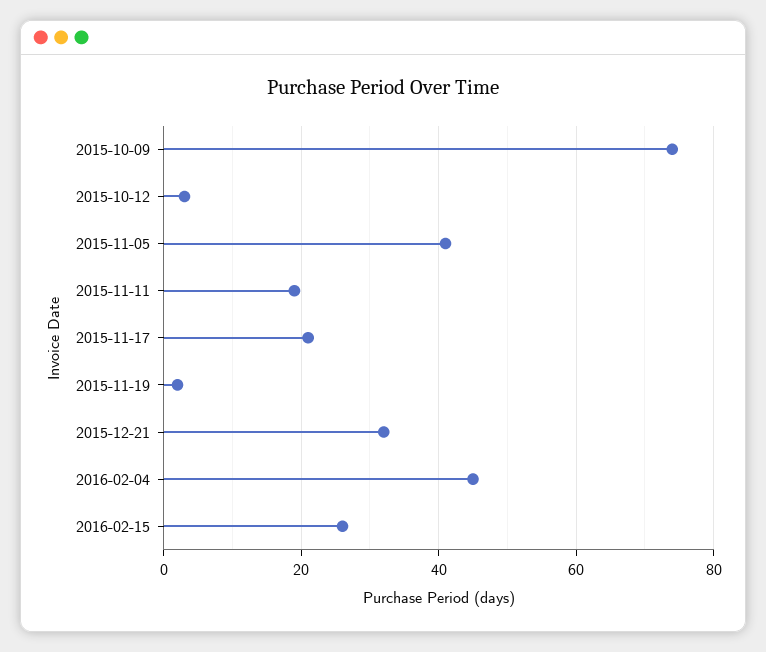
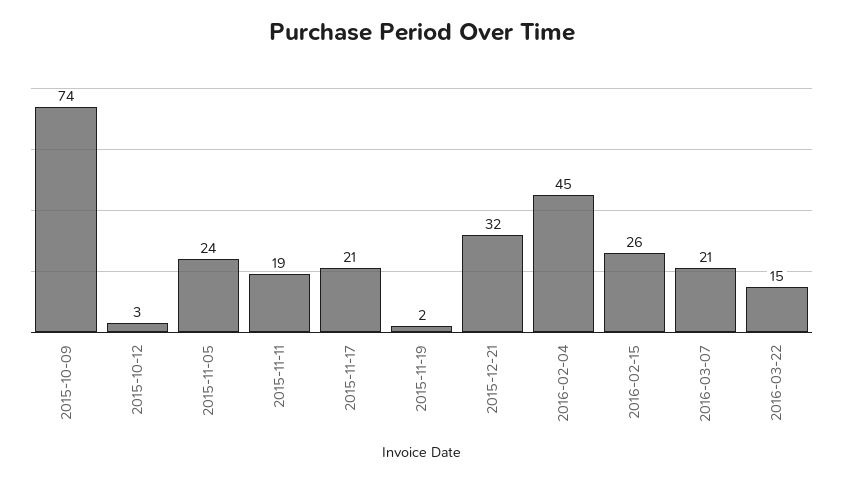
2015-11-05: 40 -> 24
2016-03-07: none -> 21
2016-03-22: none -> 15

